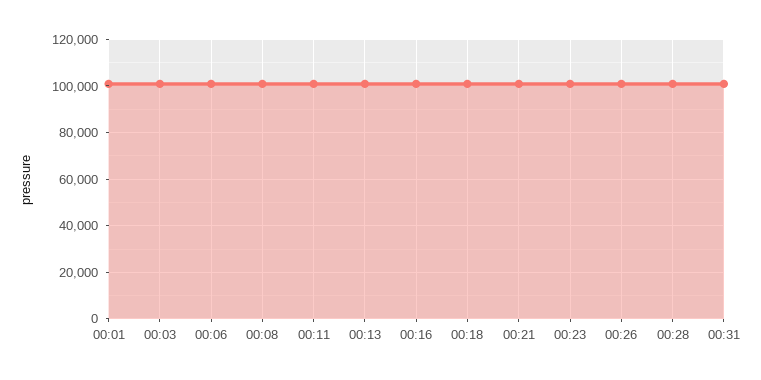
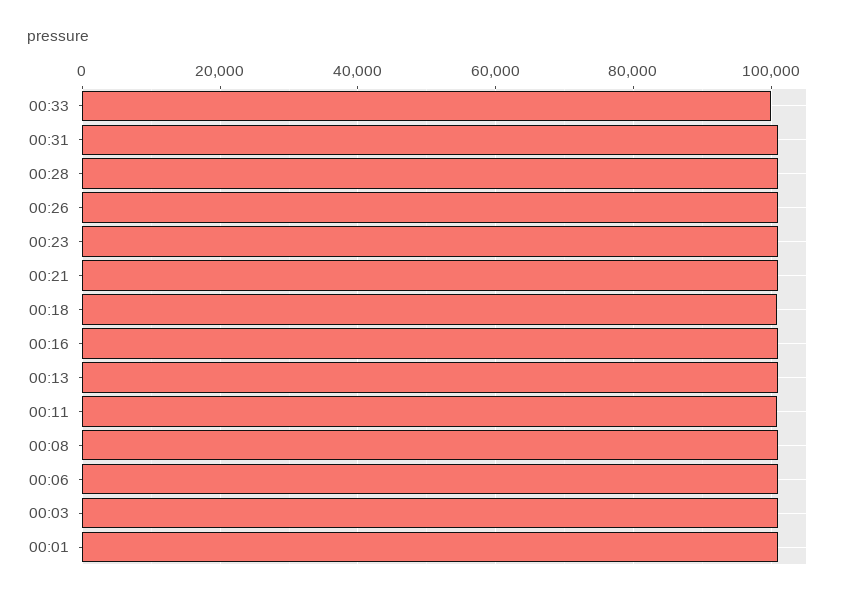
00:33: none -> 100000

